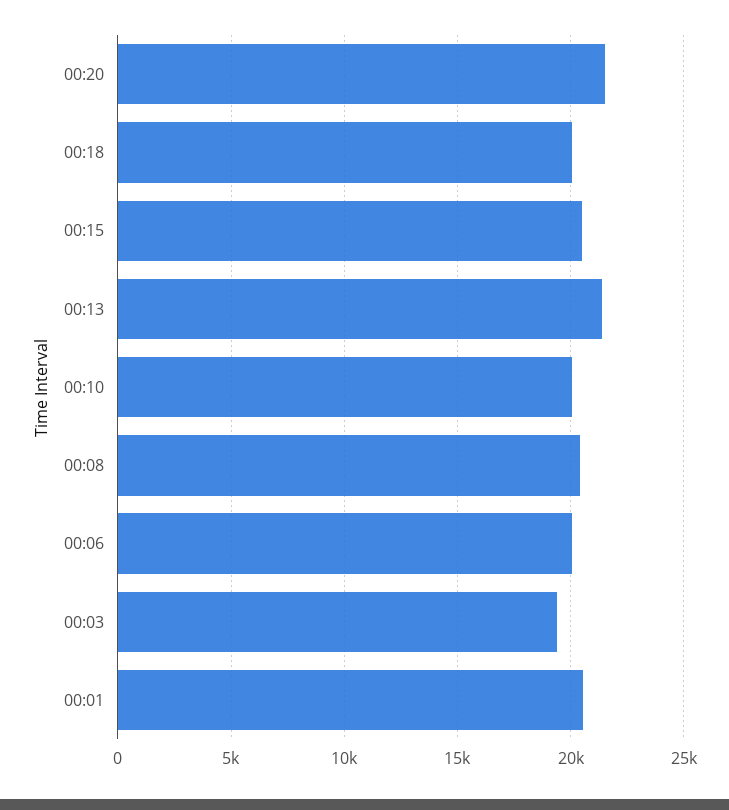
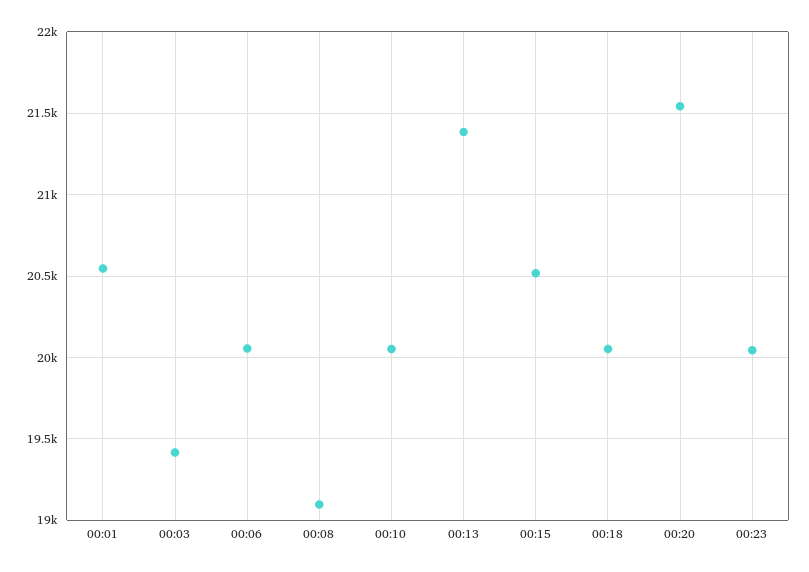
00:08: 20500 -> 19100
00:23: none -> 20050

